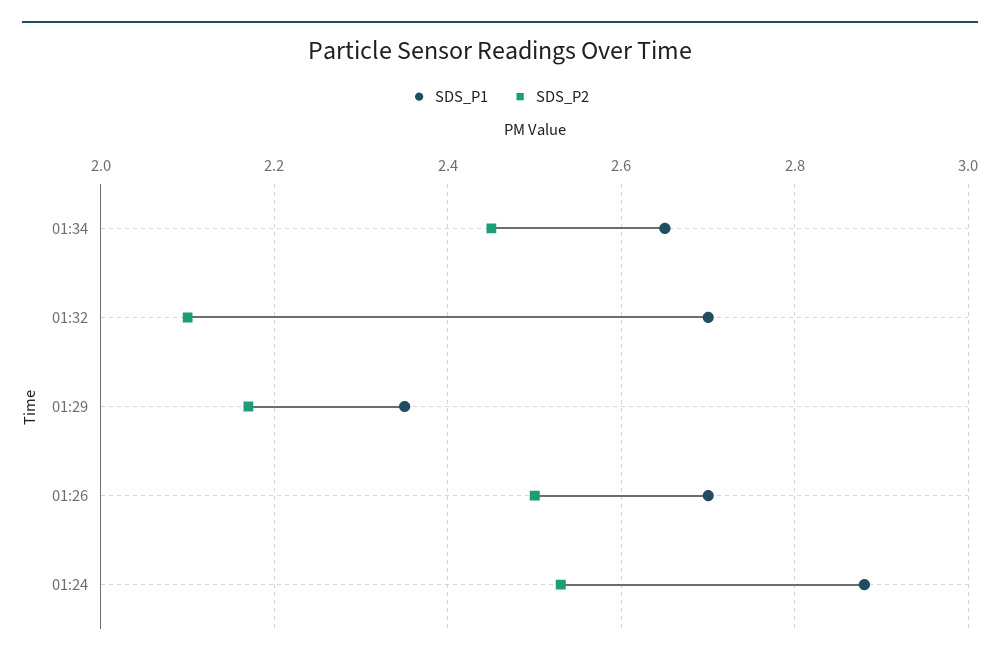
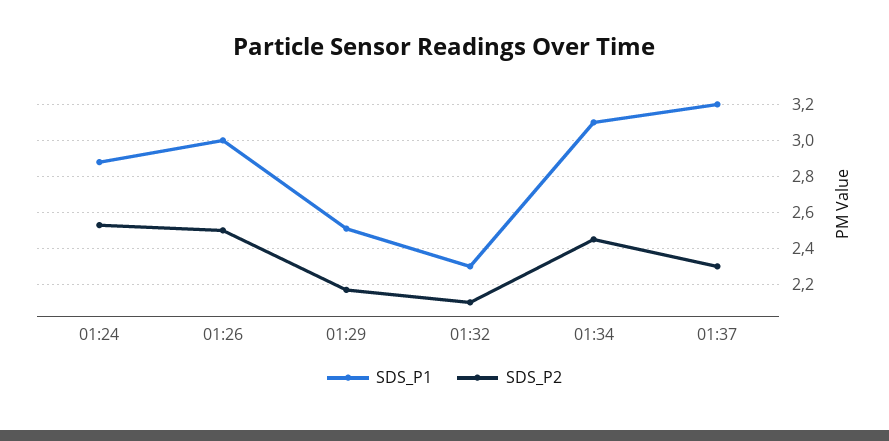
SDS_P1, 01:34: 2.65 -> 3.1
SDS_P1, 01:32: 2.7 -> 2.3
SDS_P1, 01:29: 2.35 -> 2.5
SDS_P1, 01:26: 2.7 -> 3
SDS_P1, 01:37: none -> 3.2
SDS_P2, 01:37: none -> 2.3

